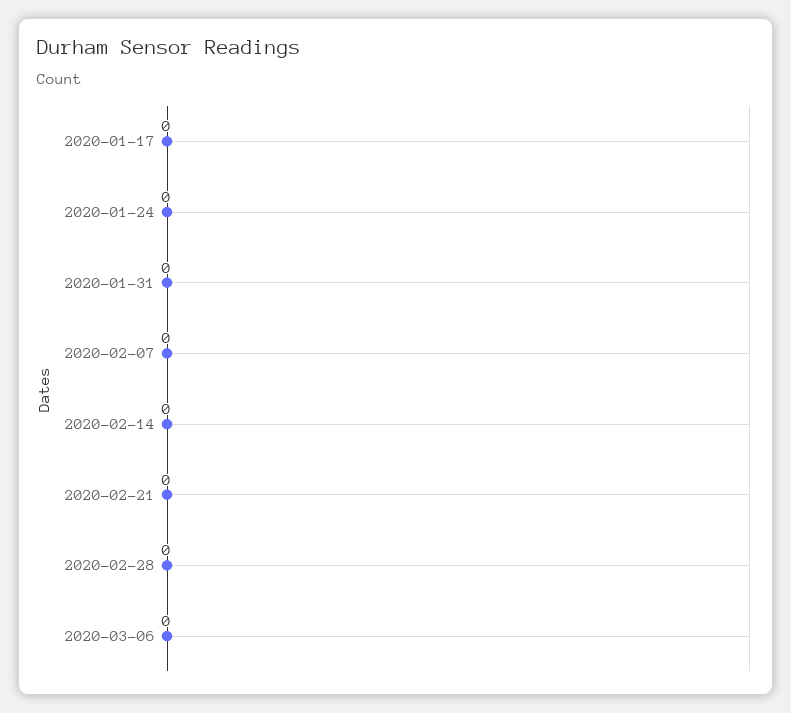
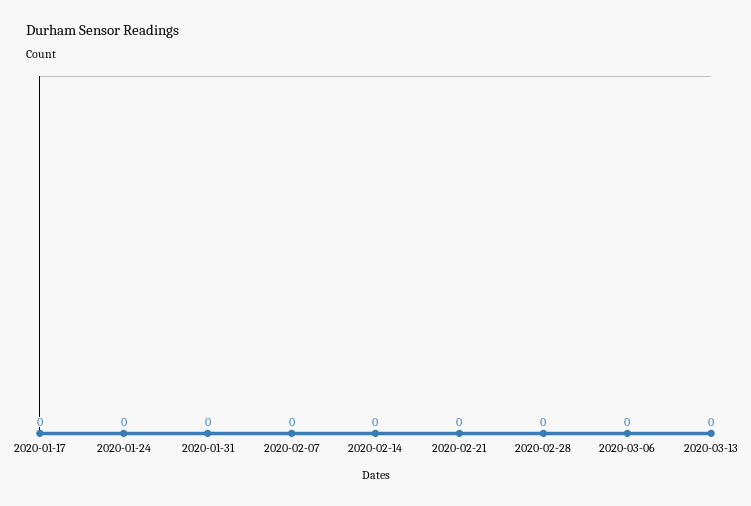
2020-03-13: none -> 0

